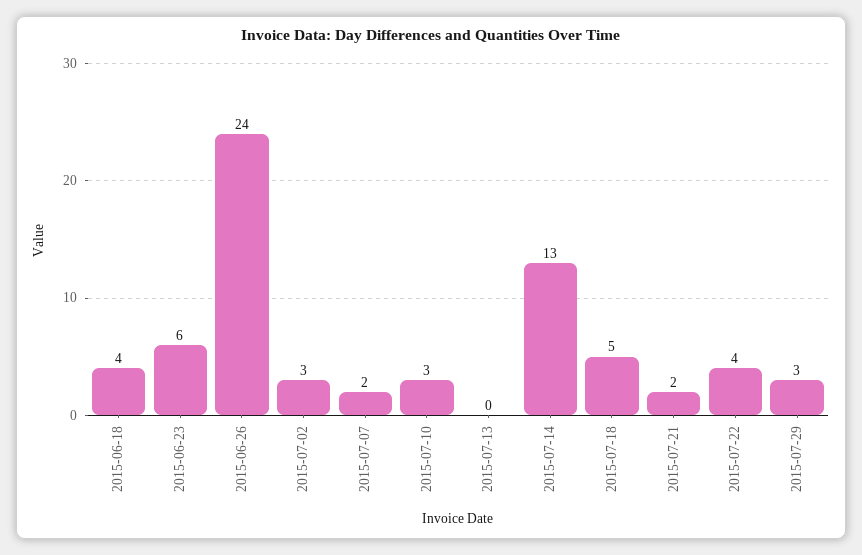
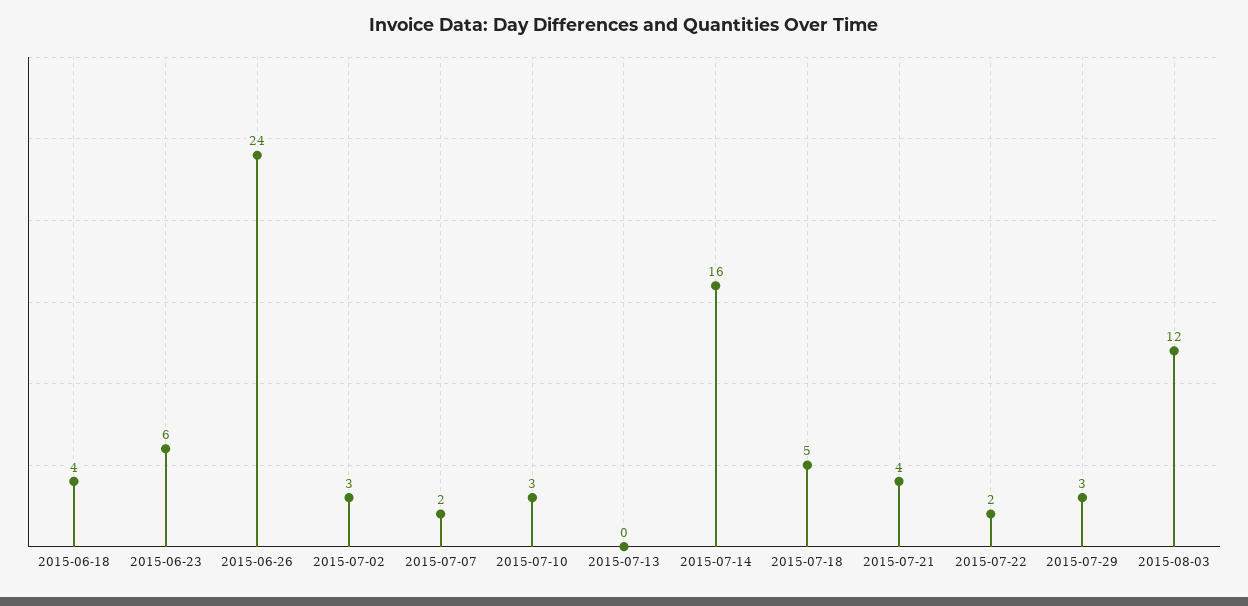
2015-07-14: 13 -> 16
2015-07-21: 2 -> 4
2015-07-22: 4 -> 2
2015-08-03: none -> 12

